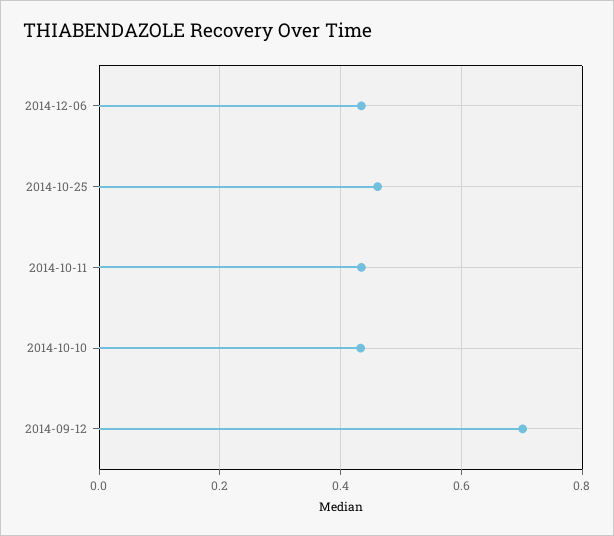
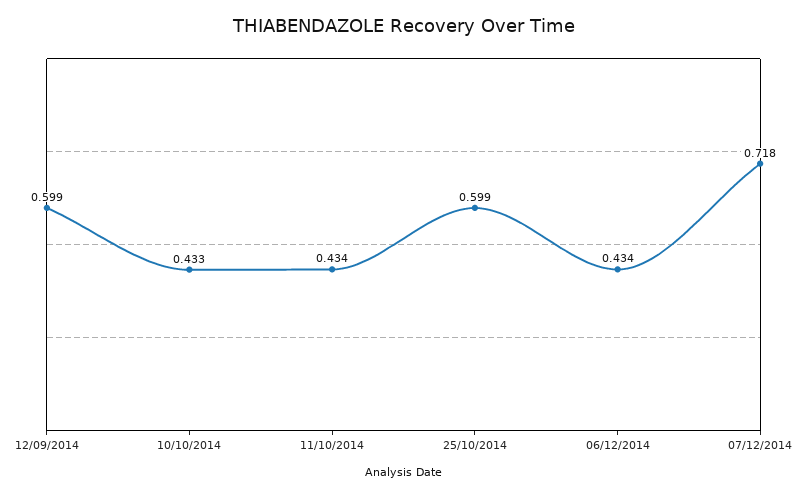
2014-10-25: 0.46 -> 0.599
2014-09-12: 0.7 -> 0.599
07/12/2014: none -> 0.718

